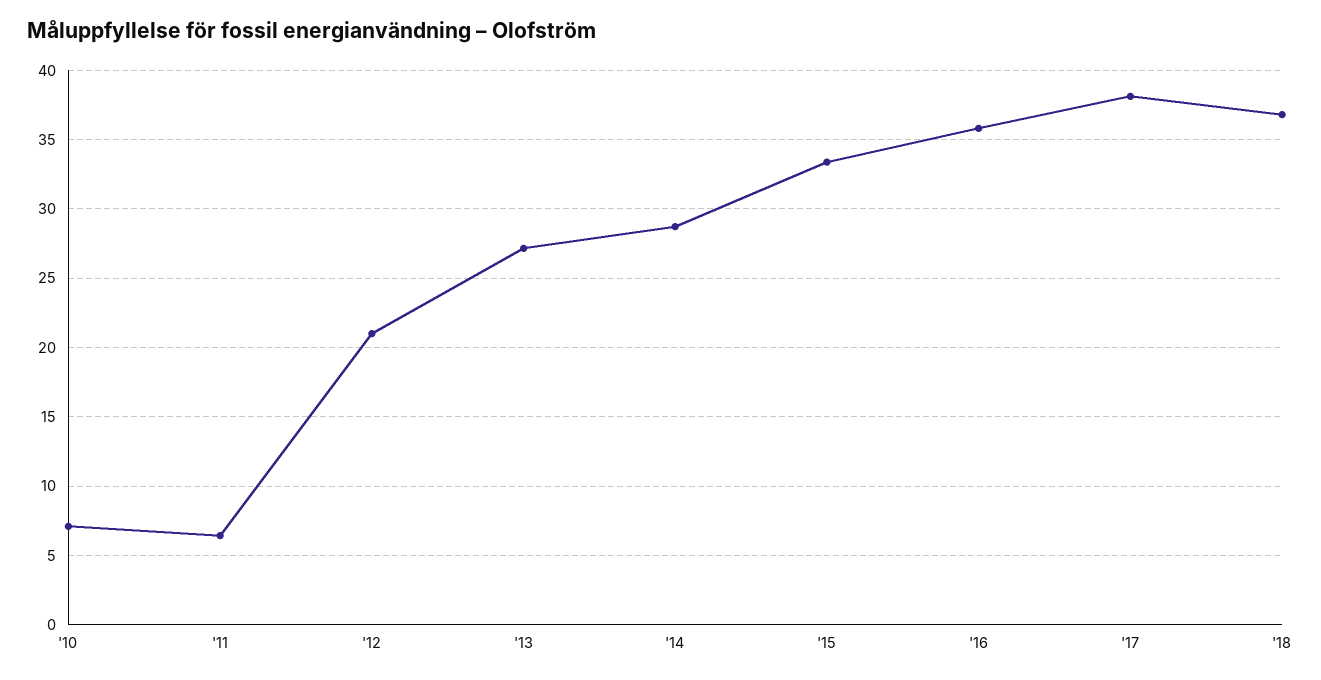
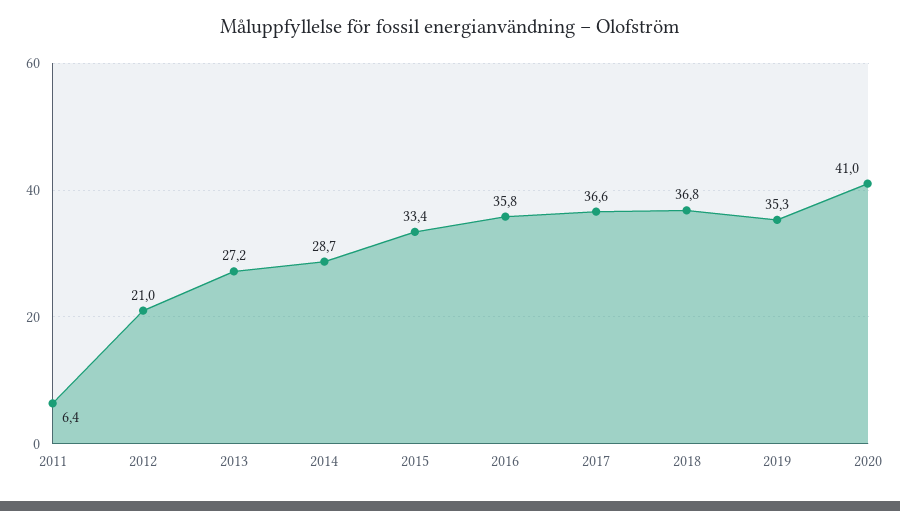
'10: 7 -> none
'17: 38 -> 36.6
2019: none -> 35.3
2020: none -> 41

